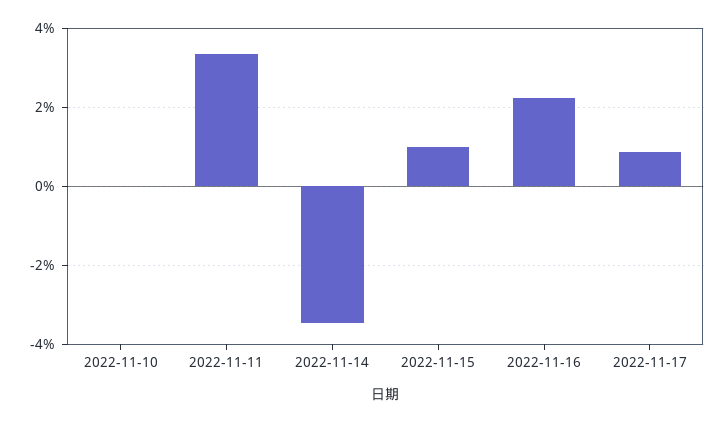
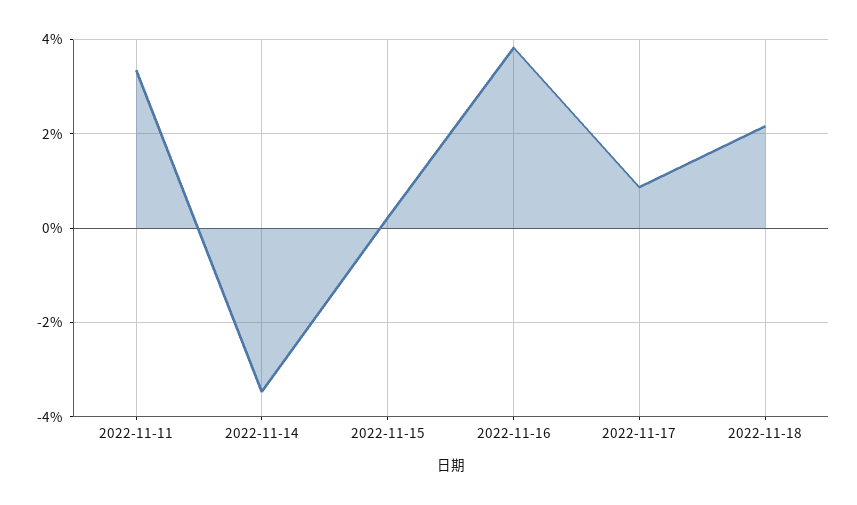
2022-11-10: 0 -> none
2022-11-15: 1 -> 0.2
2022-11-16: 2.2 -> 3.8
2022-11-18: none -> 2.2

